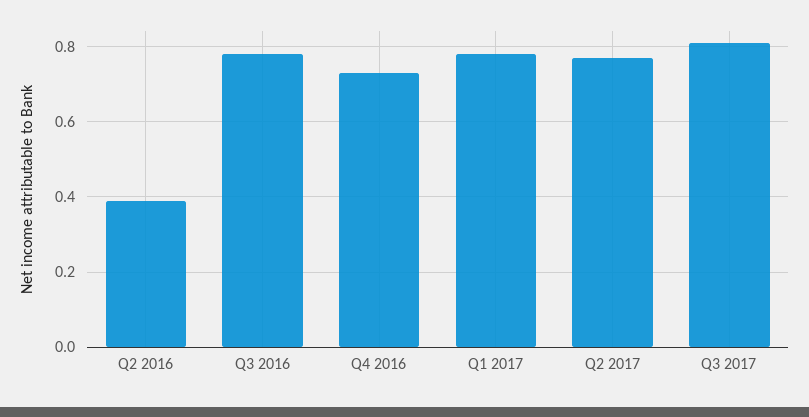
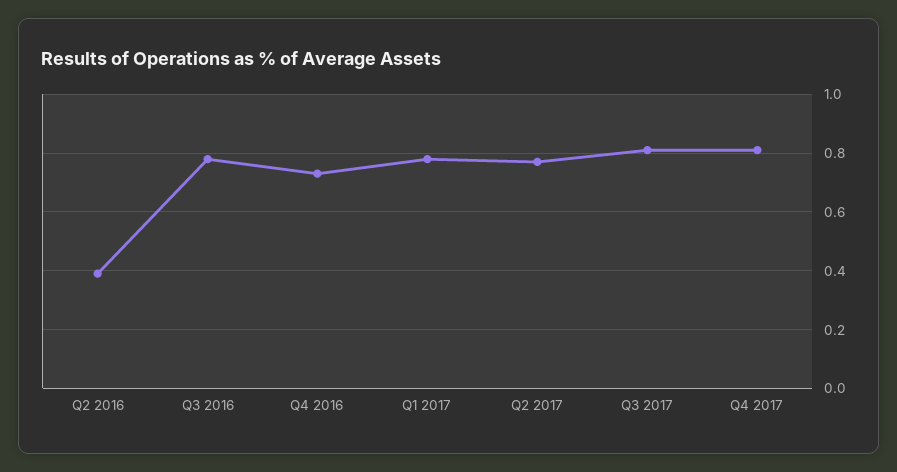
Q4 2017: none -> 0.8

